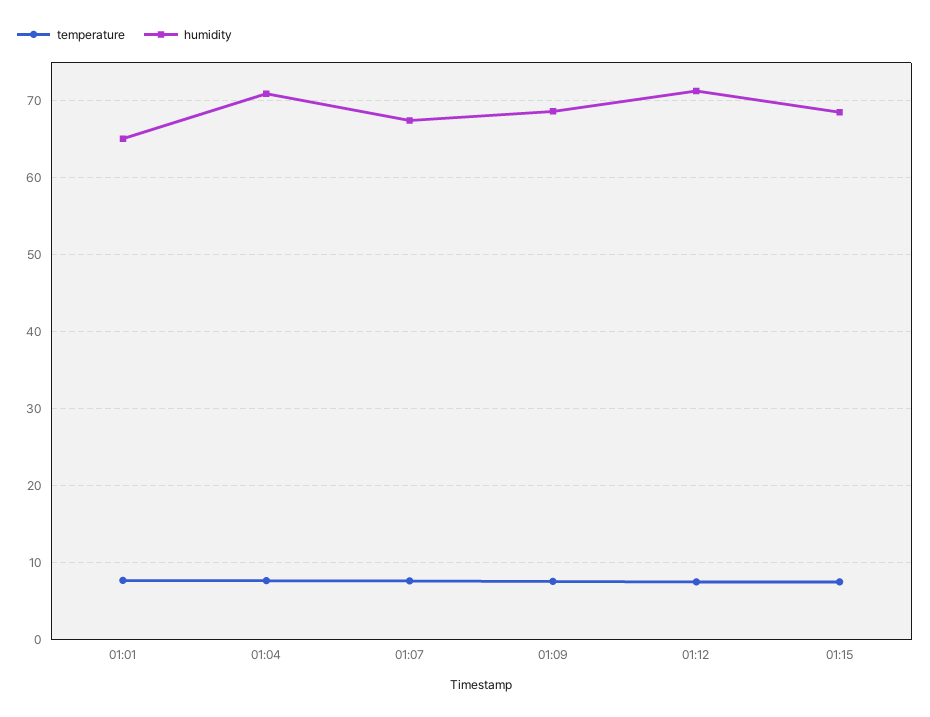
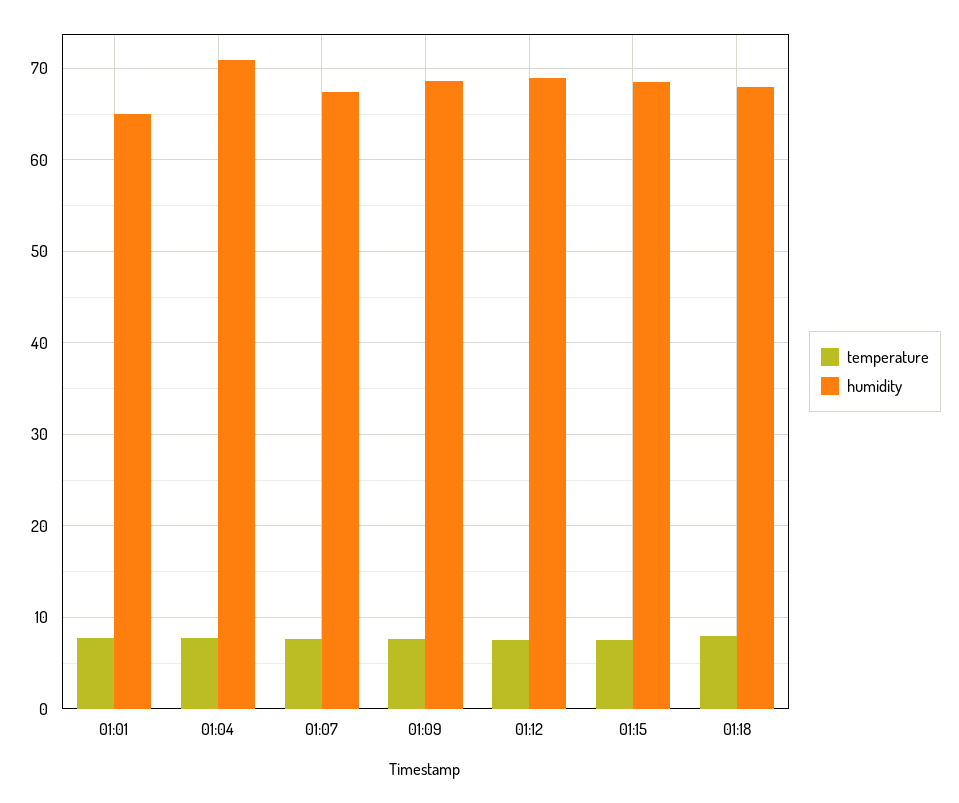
humidity, 01:12: 71 -> 69
temperature, 01:18: none -> 8
humidity, 01:18: none -> 68

